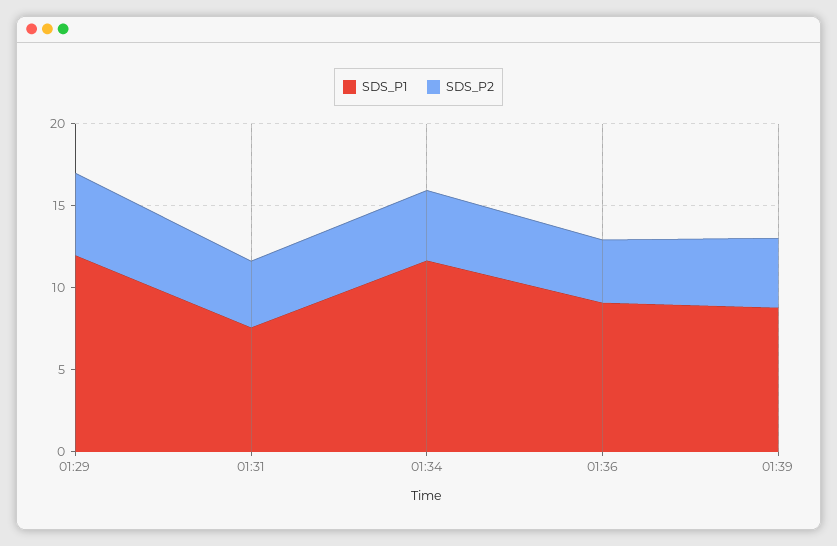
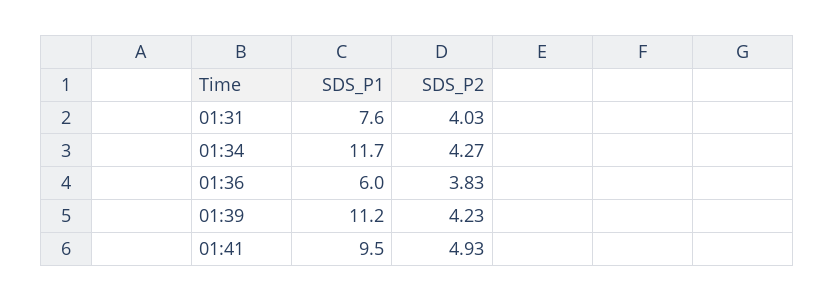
SDS_P1, 01:29: 12 -> none
SDS_P2, 01:29: 5 -> none
SDS_P1, 01:36: 9 -> 6
SDS_P1, 01:39: 9 -> 11.2
SDS_P1, 01:41: none -> 9.5
SDS_P2, 01:41: none -> 4.93

